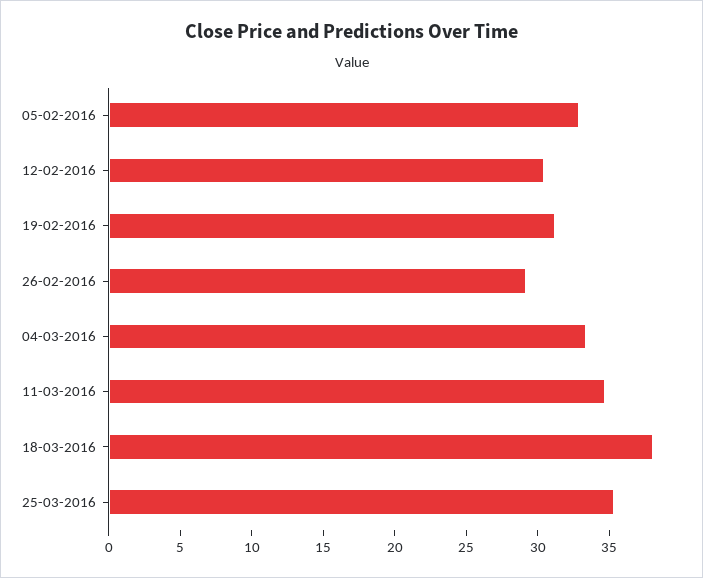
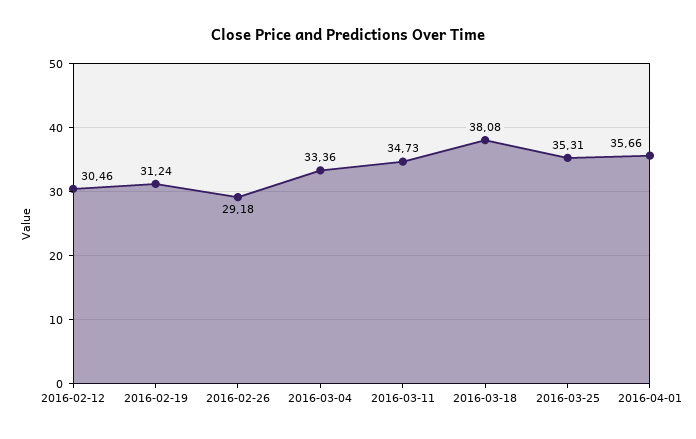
05-02-2016: 33 -> none
2016-04-01: none -> 35.66

